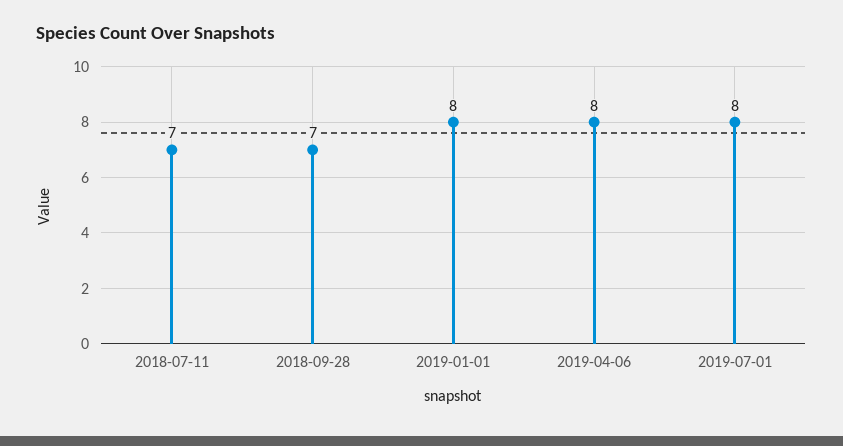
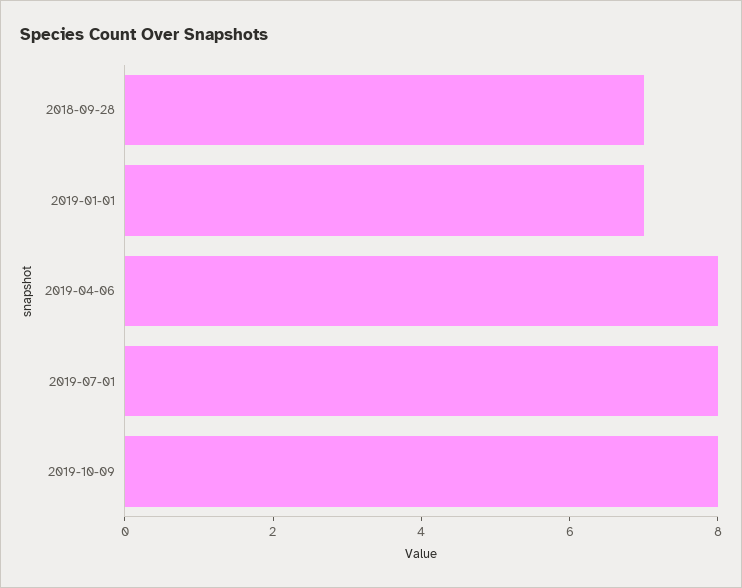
2018-07-11: 7 -> none
2019-01-01: 8 -> 7
2019-10-09: none -> 8

